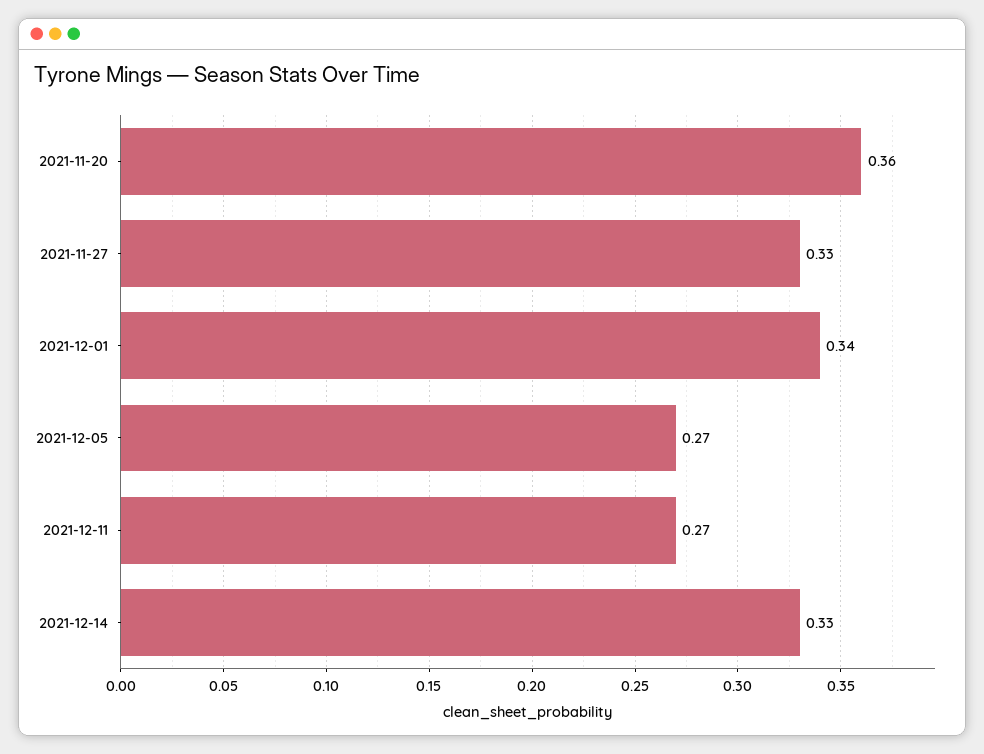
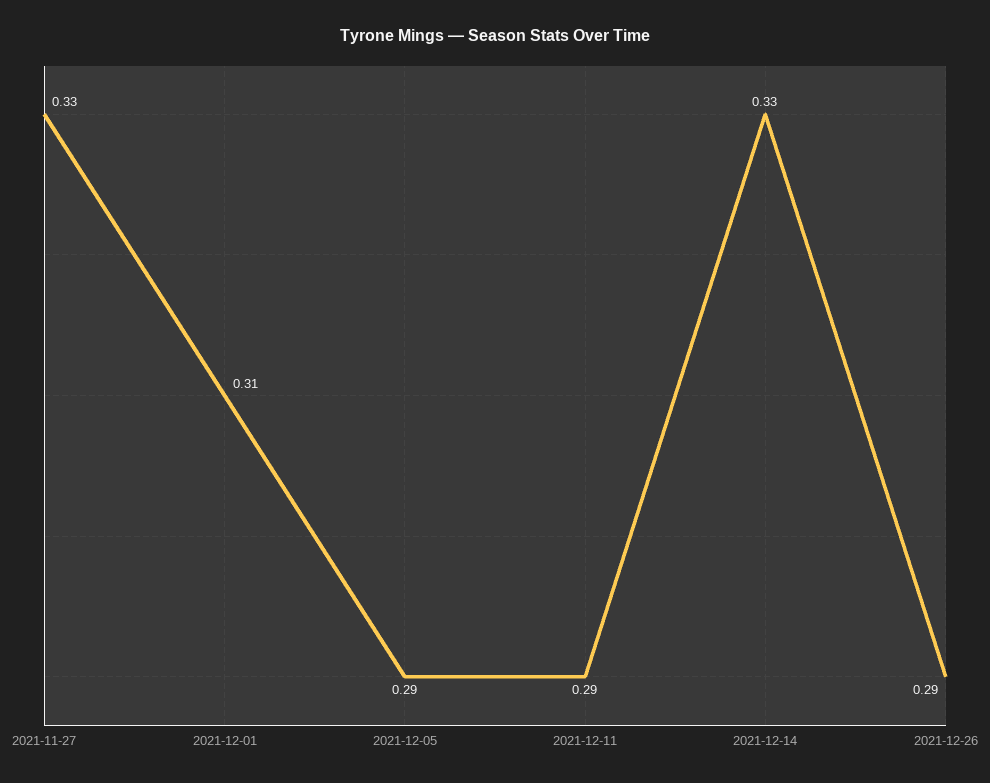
2021-11-20: 0.36 -> none
2021-12-01: 0.34 -> 0.31
2021-12-05: 0.27 -> 0.29
2021-12-11: 0.27 -> 0.29
2021-12-26: none -> 0.29

